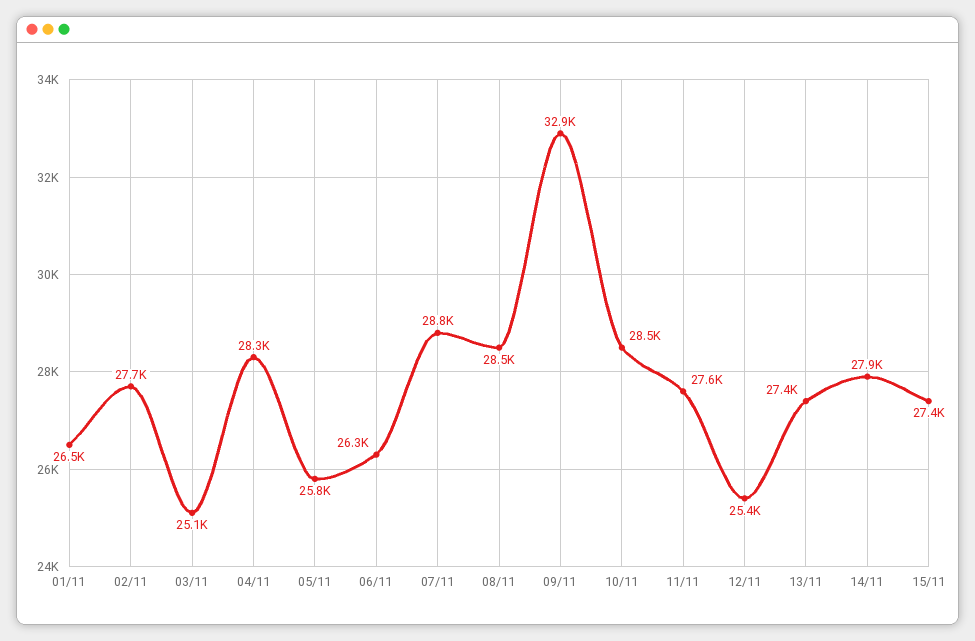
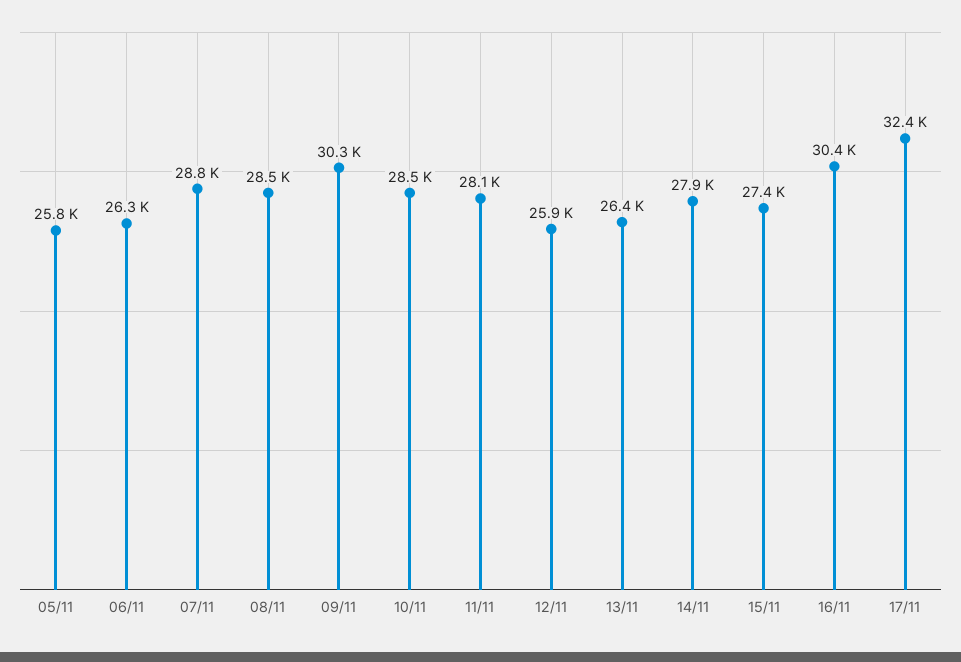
01/11: 26500 -> none
02/11: 27700 -> none
03/11: 25100 -> none
04/11: 28300 -> none
09/11: 32900 -> 30300
11/11: 27600 -> 28100
12/11: 25400 -> 25900
13/11: 27400 -> 26400
16/11: none -> 30400
17/11: none -> 32400

